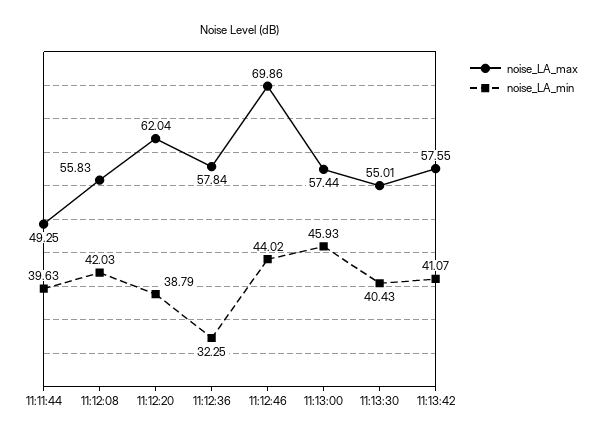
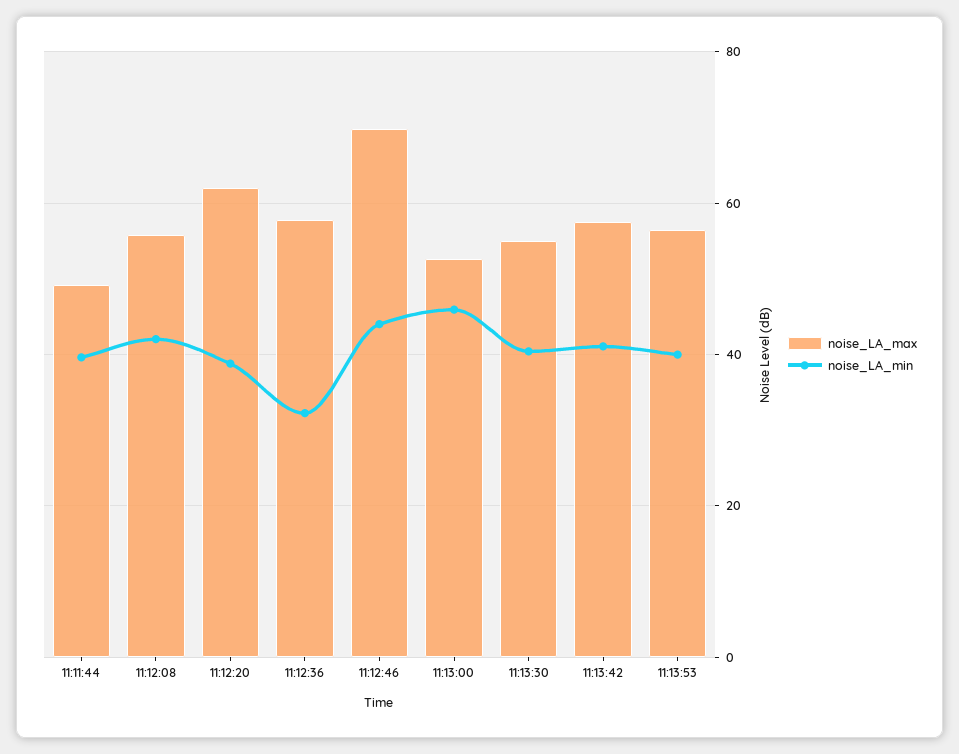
noise_LA_max, 11:13:00: 57.44 -> 52
noise_LA_max, 11:13:53: none -> 56
noise_LA_min, 11:13:53: none -> 40

